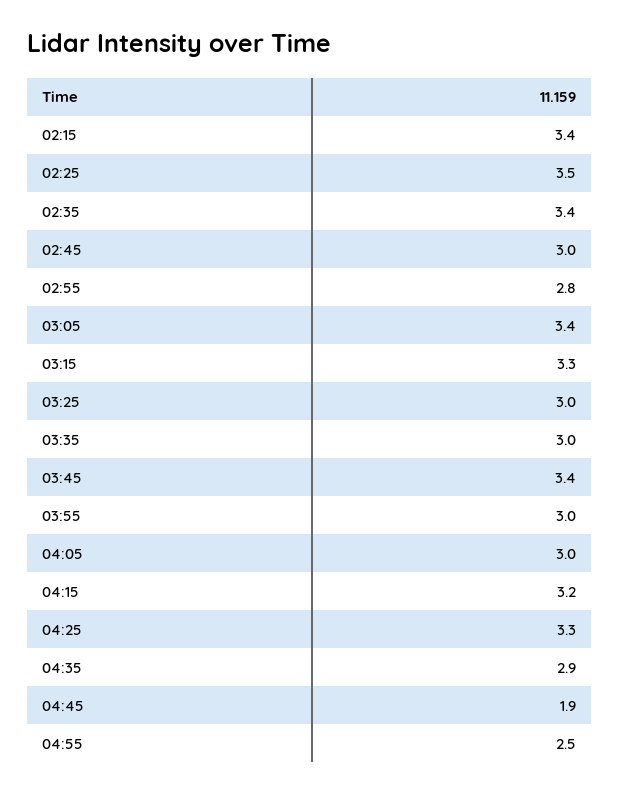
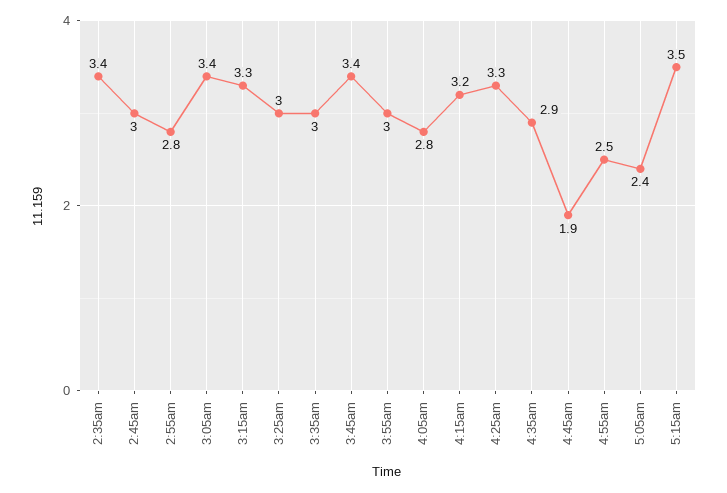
02:15: 3.4 -> none
02:25: 3.5 -> none
04:05: 3 -> 2.8
5:05am: none -> 2.4
5:15am: none -> 3.5

